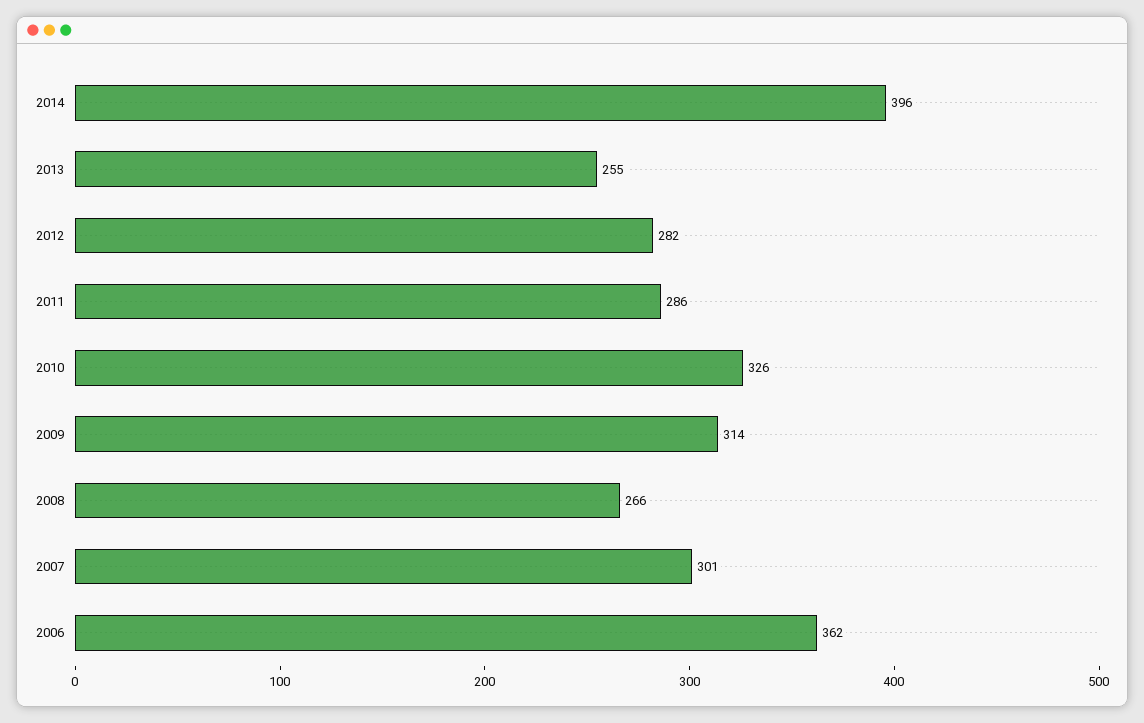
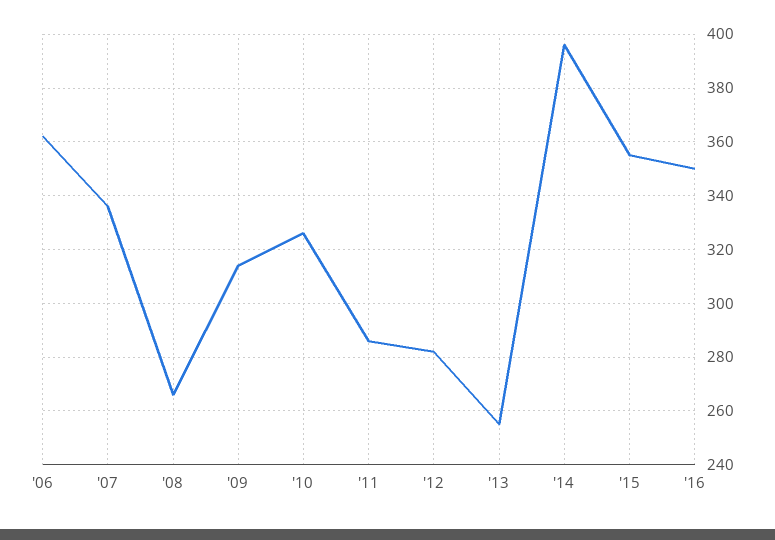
2007: 301 -> 335
'15: none -> 355
'16: none -> 350

